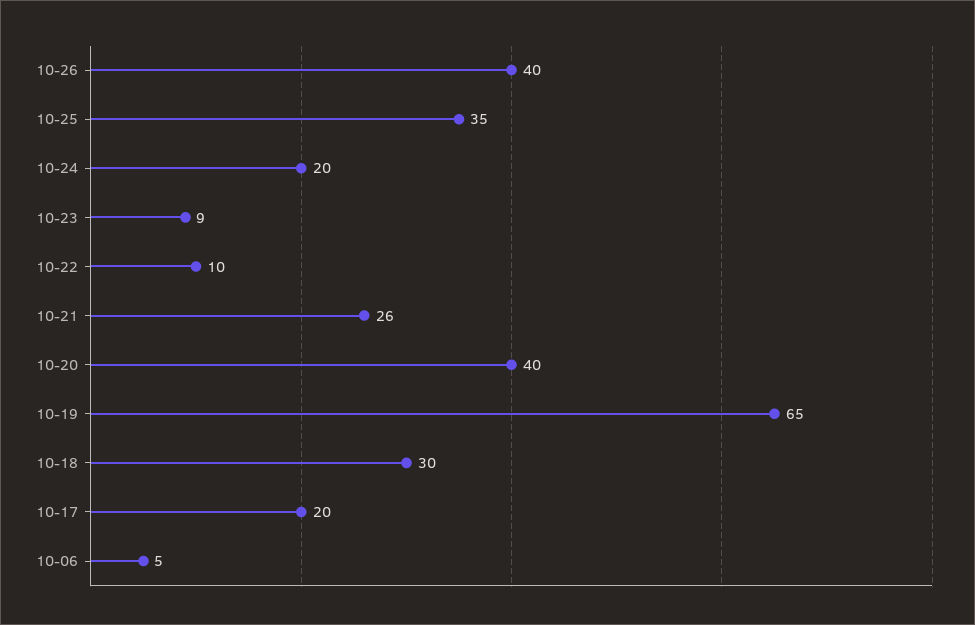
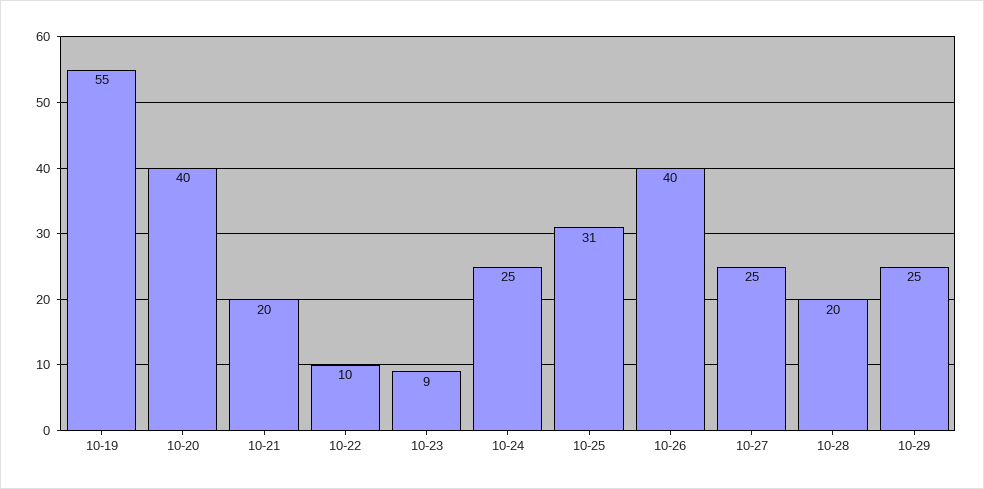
10-25: 35 -> 31
10-24: 20 -> 25
10-21: 26 -> 20
10-19: 65 -> 55
10-18: 30 -> none
10-17: 20 -> none
10-06: 5 -> none
10-27: none -> 25
10-28: none -> 20
10-29: none -> 25

